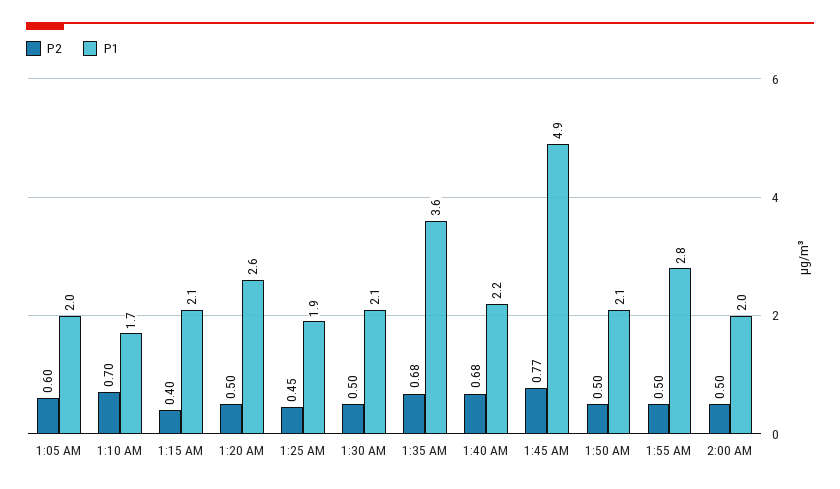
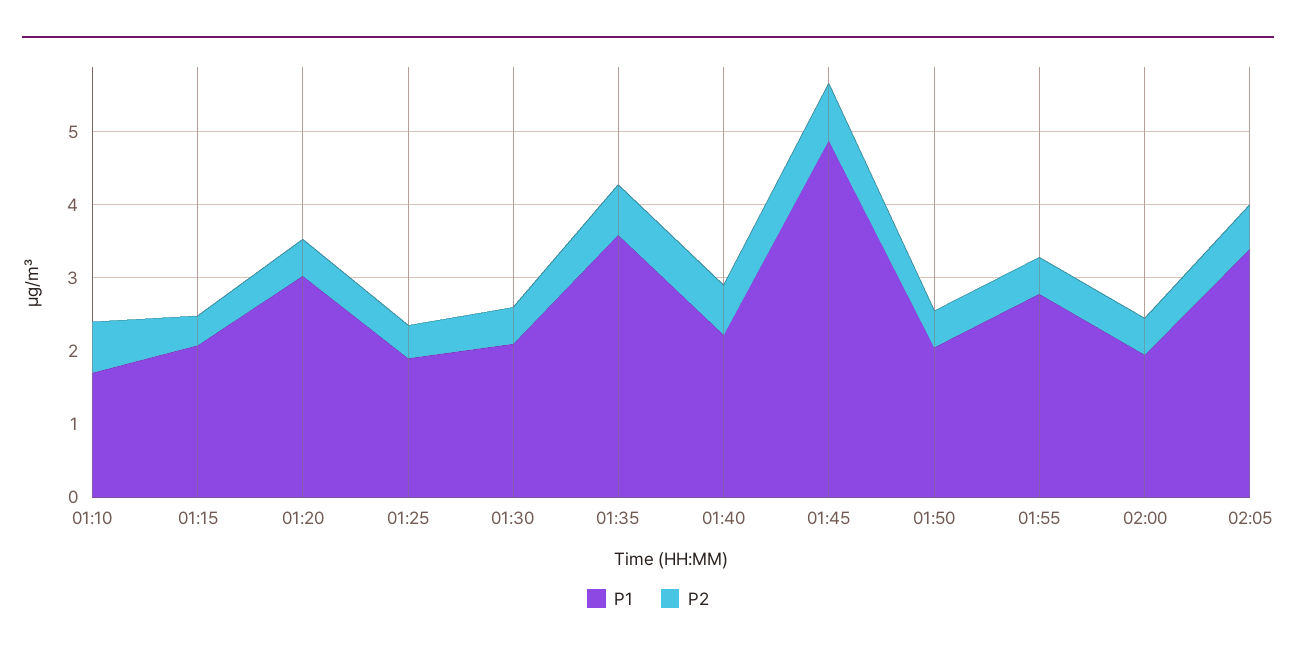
P2, 1:05 AM: 0.6 -> none
P1, 1:05 AM: 2 -> none
P1, 1:20 AM: 2.6 -> 3
P1, 02:05: none -> 3.4
P2, 02:05: none -> 0.6

